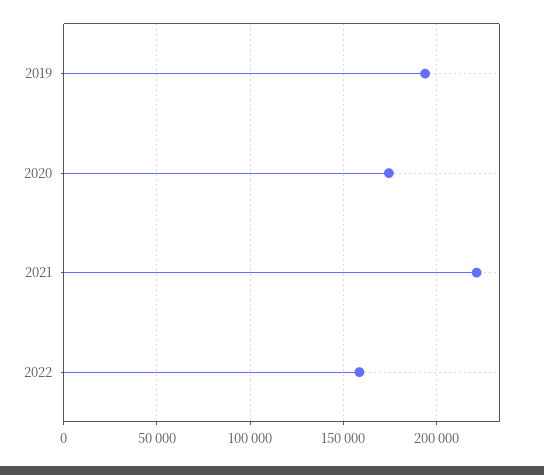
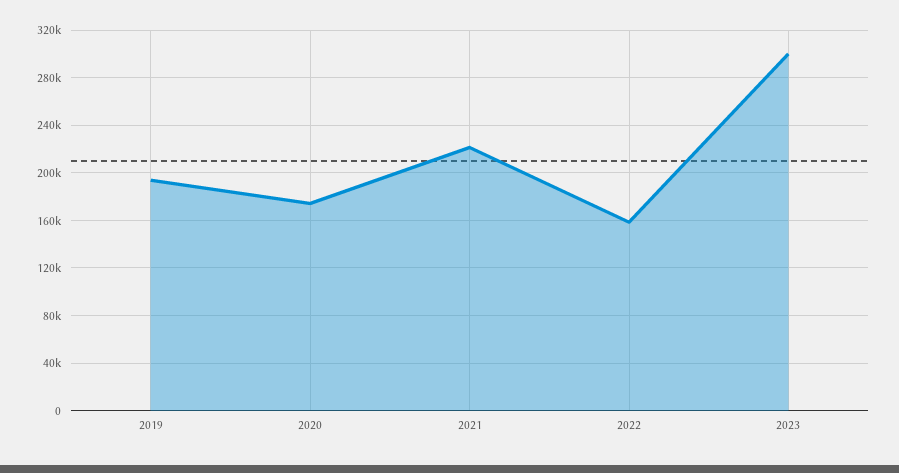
2023: none -> 300000

